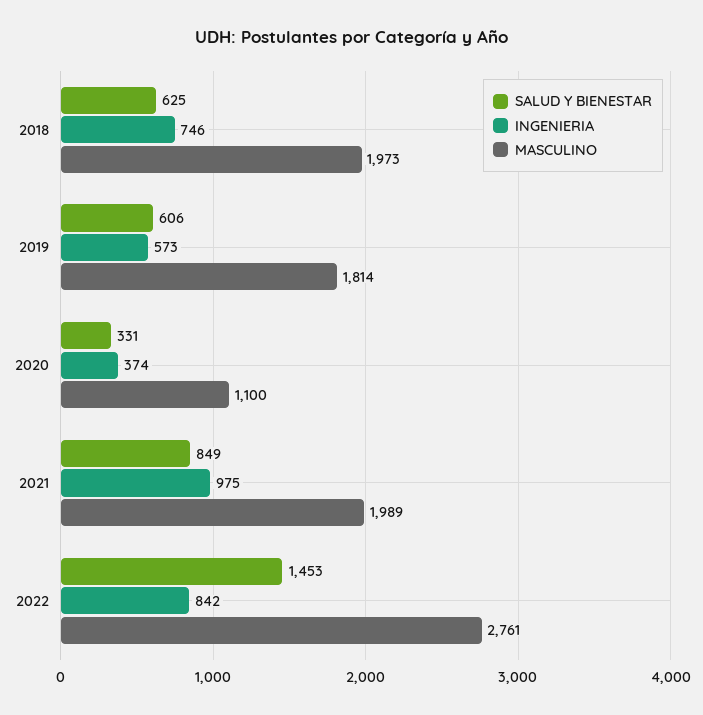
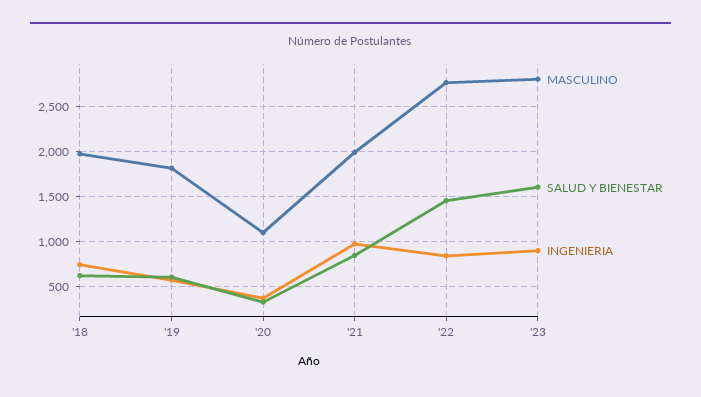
MASCULINO, '23: none -> 2800
SALUD Y BIENESTAR, '23: none -> 1600
INGENIERIA, '23: none -> 900

